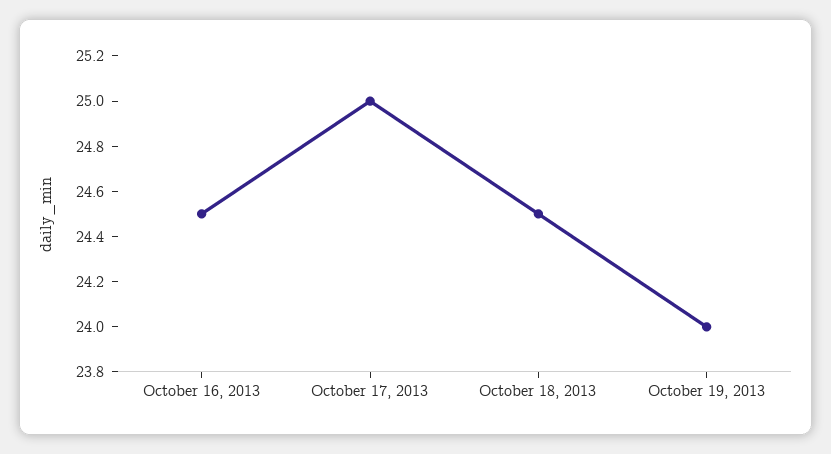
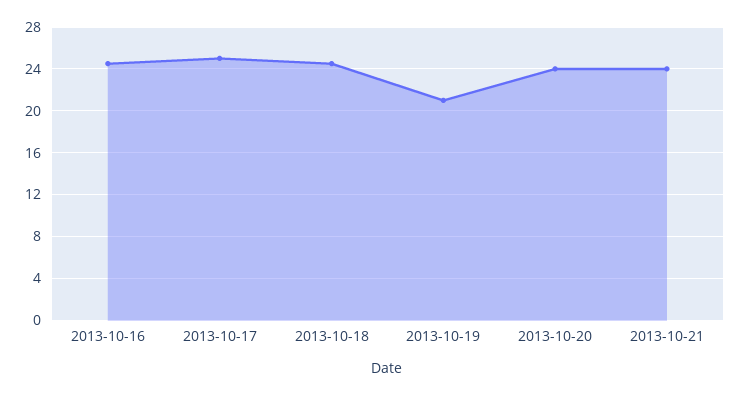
October 19, 2013: 24 -> 21
2013-10-20: none -> 24
2013-10-21: none -> 24

